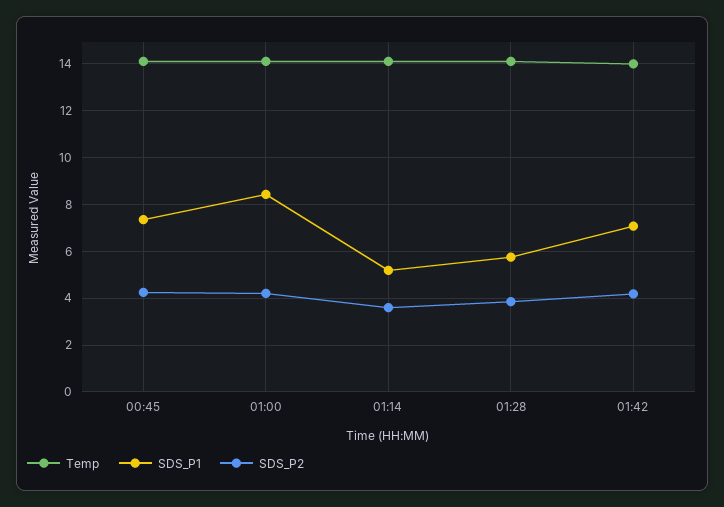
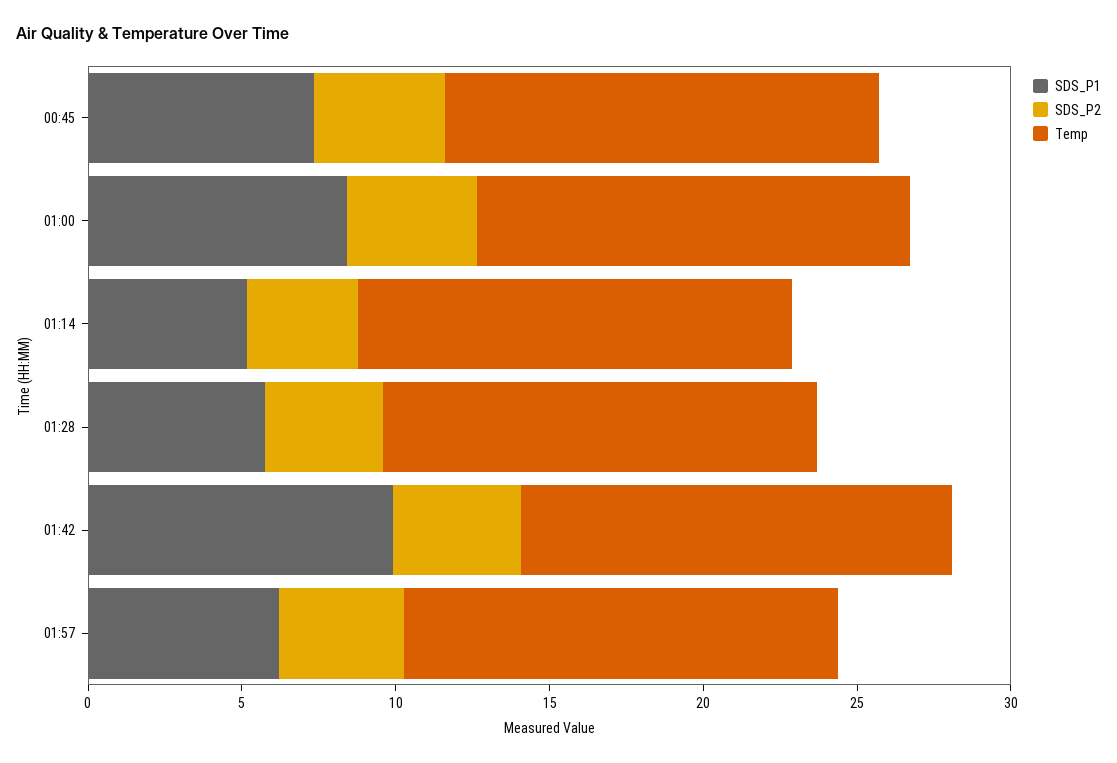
SDS_P1, 01:42: 7 -> 10
SDS_P1, 01:57: none -> 6
SDS_P2, 01:57: none -> 4
Temp, 01:57: none -> 14

